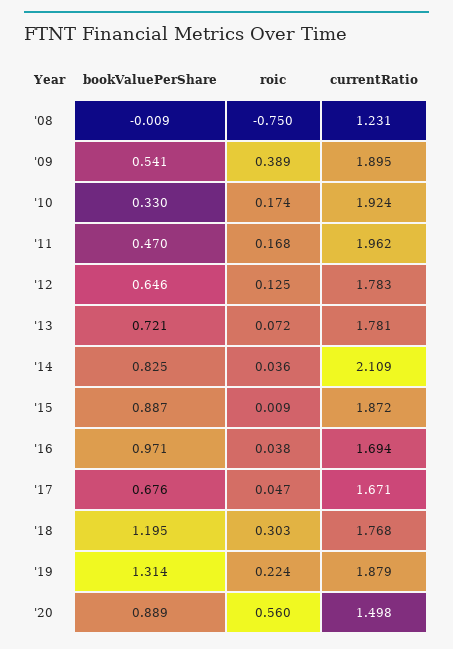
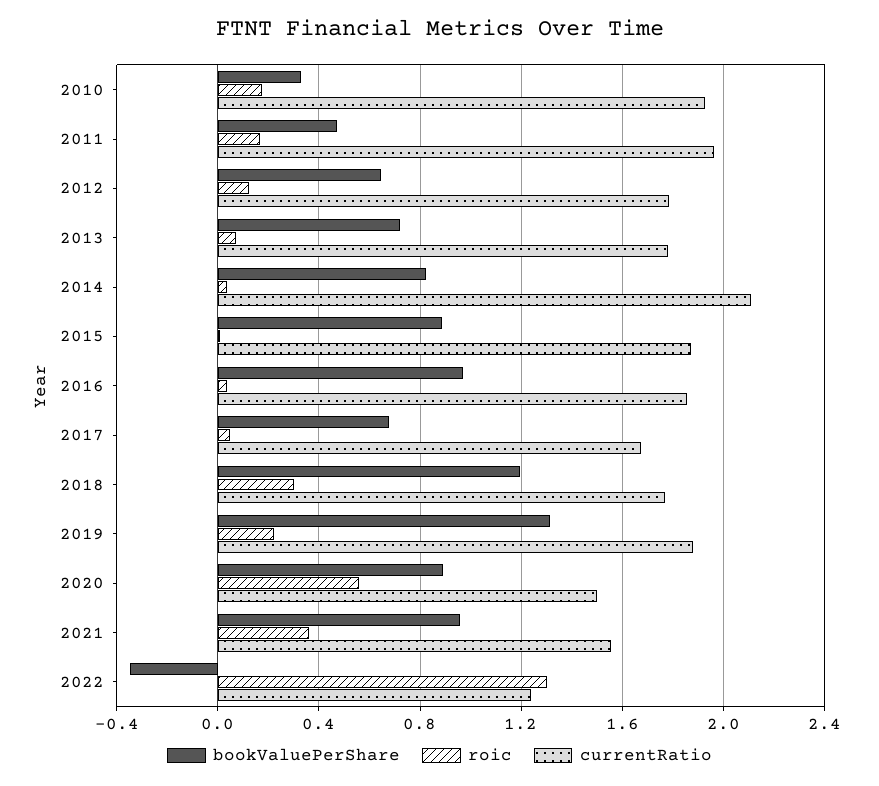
bookValuePerShare, '08: -0.009 -> none
roic, '08: -0.75 -> none
currentRatio, '08: 1.231 -> none
bookValuePerShare, '09: 0.541 -> none
roic, '09: 0.389 -> none
currentRatio, '09: 1.895 -> none
currentRatio, '16: 1.694 -> 1.85
bookValuePerShare, 2021: none -> 0.95
roic, 2021: none -> 0.35
currentRatio, 2021: none -> 1.55
bookValuePerShare, 2022: none -> -0.35
roic, 2022: none -> 1.3
currentRatio, 2022: none -> 1.25

